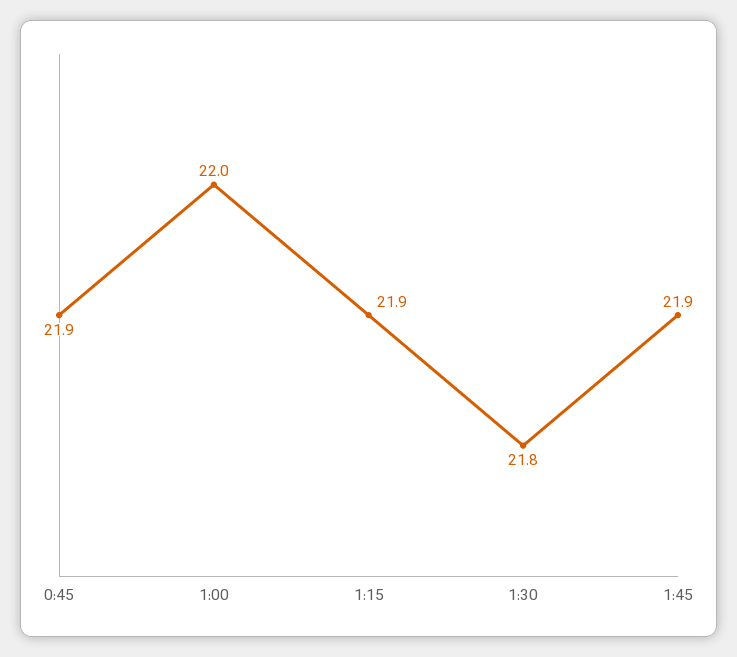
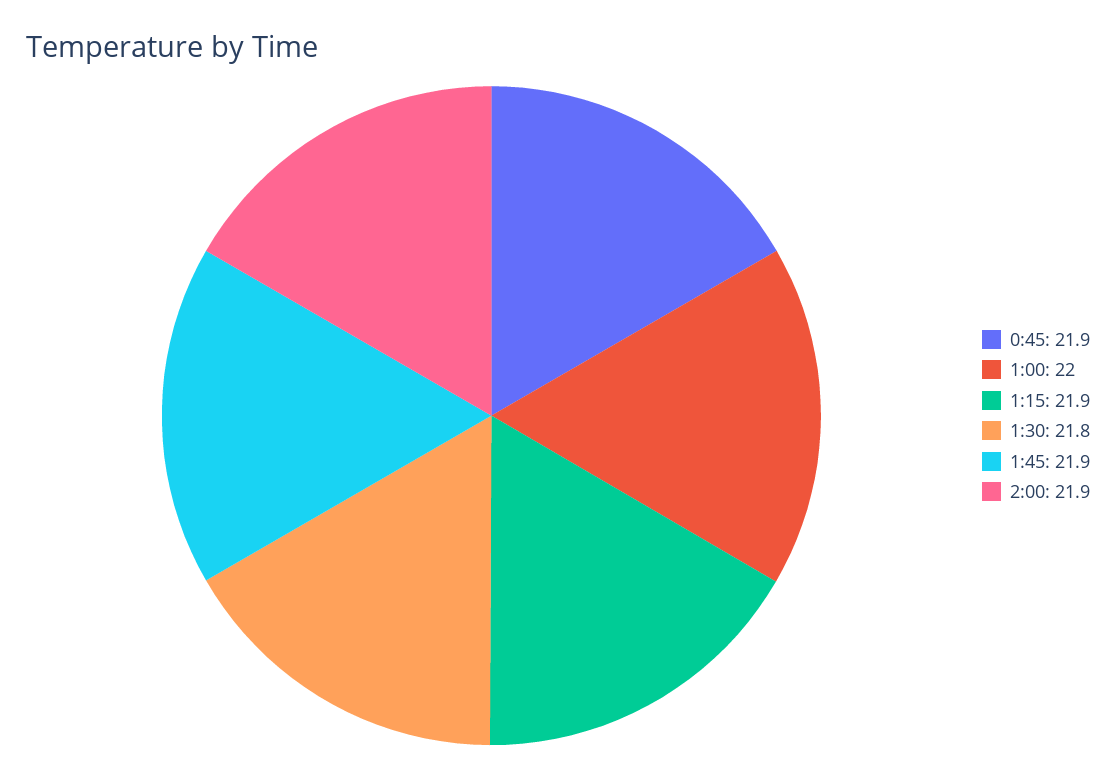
2:00: none -> 21.9

